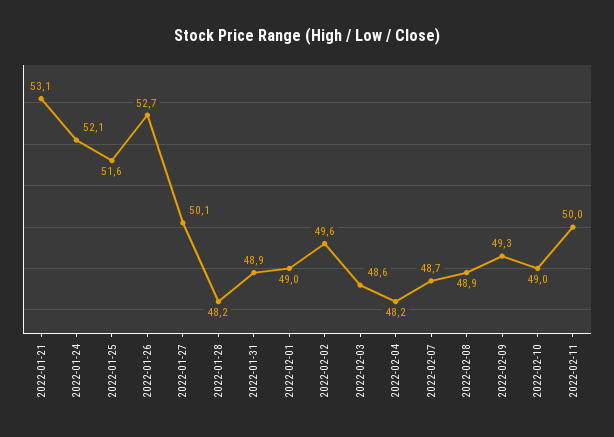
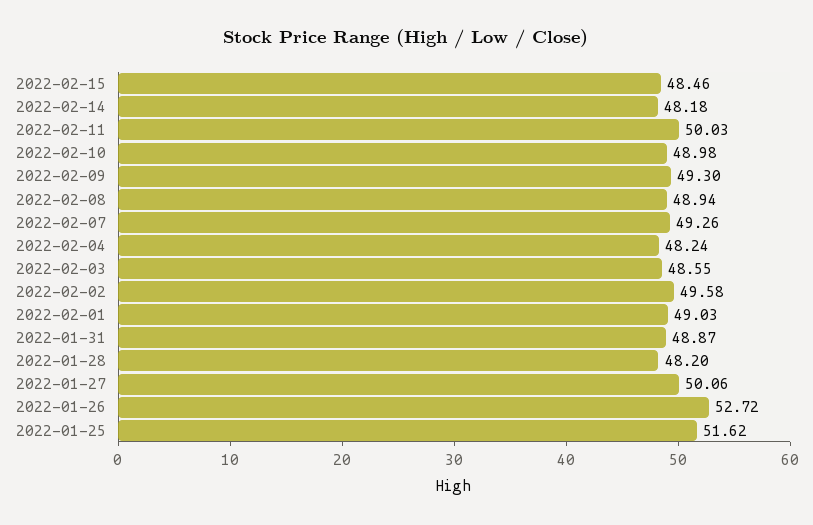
2022-01-21: 53.1 -> none
2022-01-24: 52.1 -> none
2022-02-07: 48.7 -> 49.26
2022-02-15: none -> 48.46
2022-02-14: none -> 48.18

